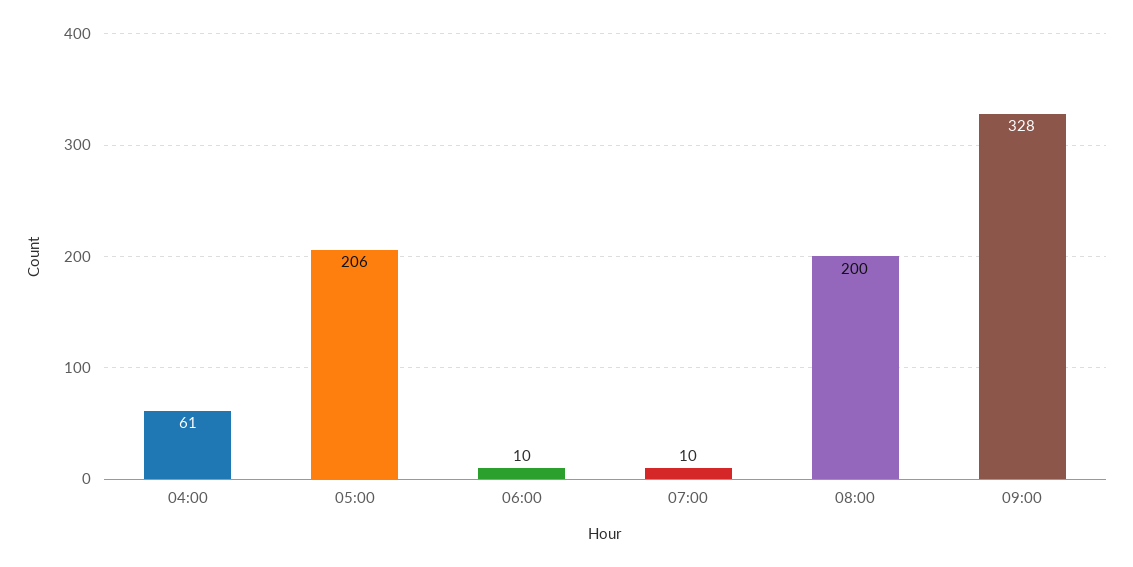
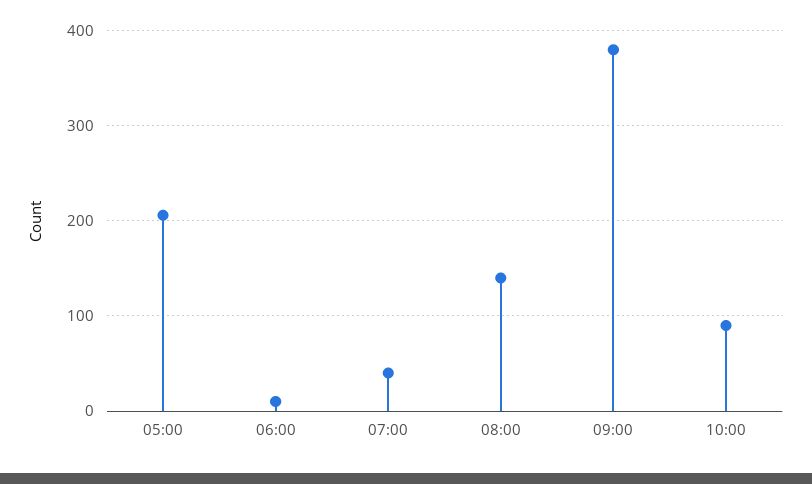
04:00: 61 -> none
07:00: 10 -> 40
08:00: 200 -> 140
09:00: 328 -> 380
10:00: none -> 90

